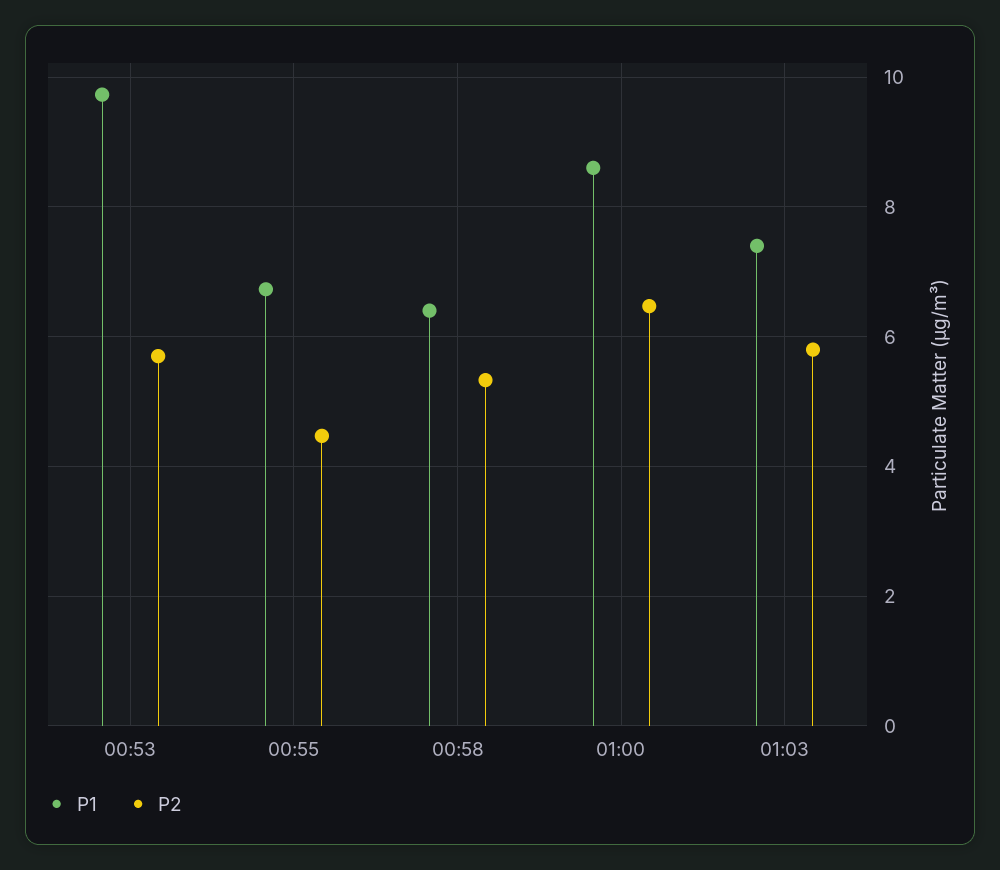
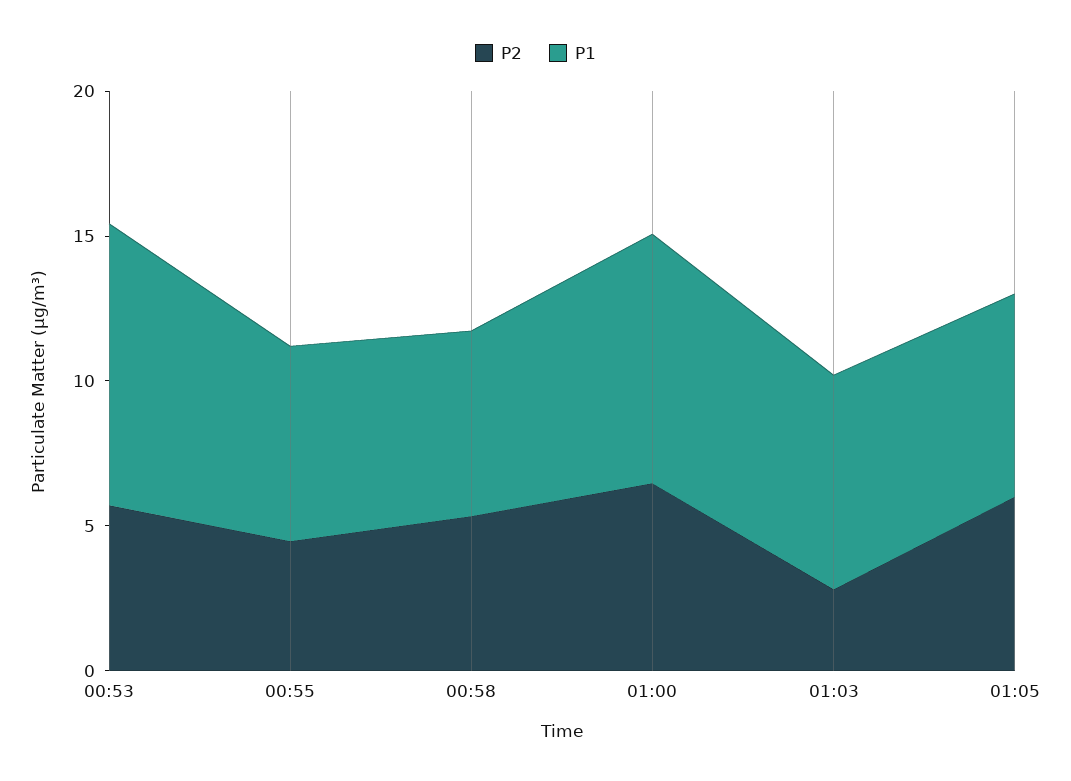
P2, 01:03: 5.8 -> 3
P2, 01:05: none -> 6
P1, 01:05: none -> 7

